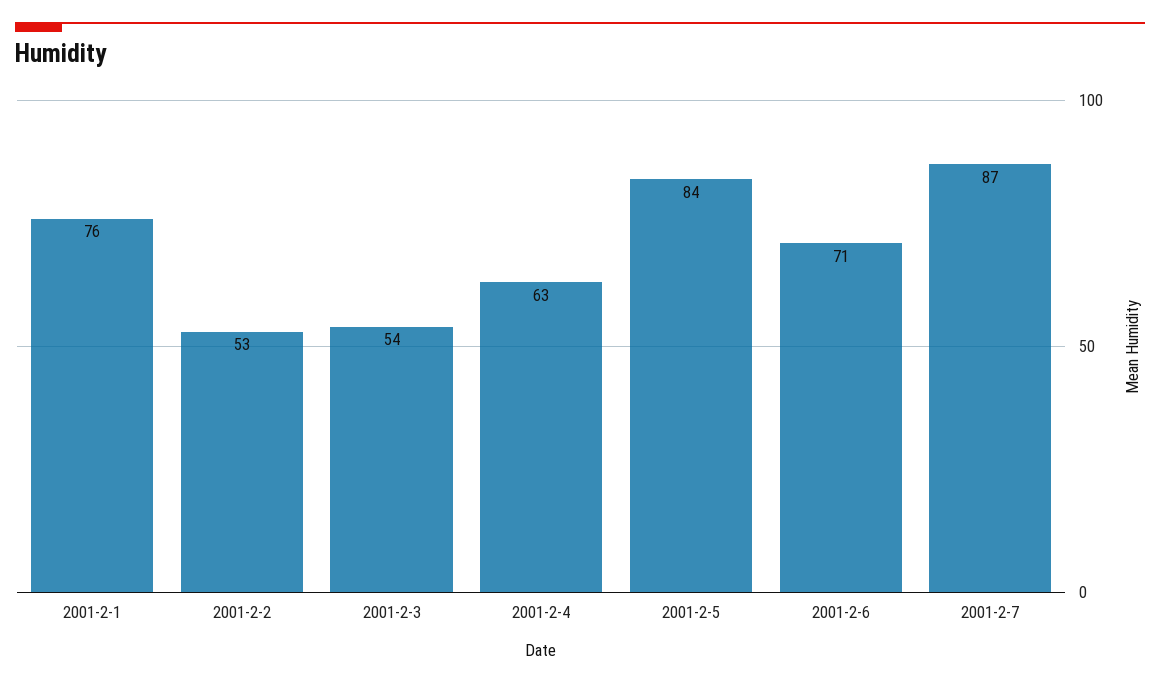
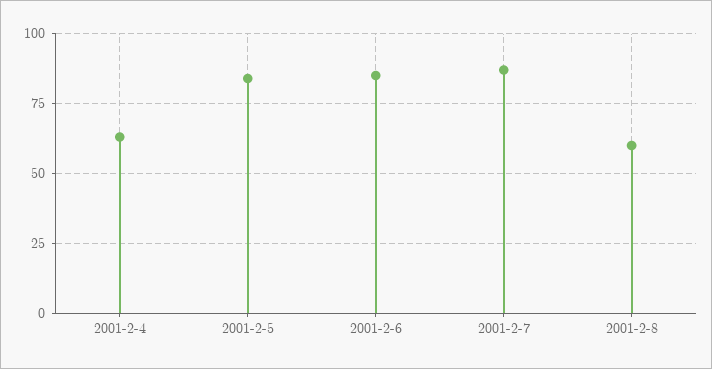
2001-2-1: 76 -> none
2001-2-2: 53 -> none
2001-2-3: 54 -> none
2001-2-6: 71 -> 85
2001-2-8: none -> 60

